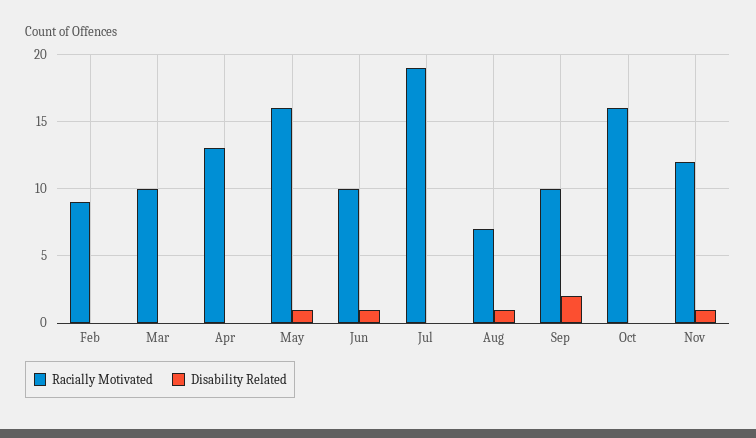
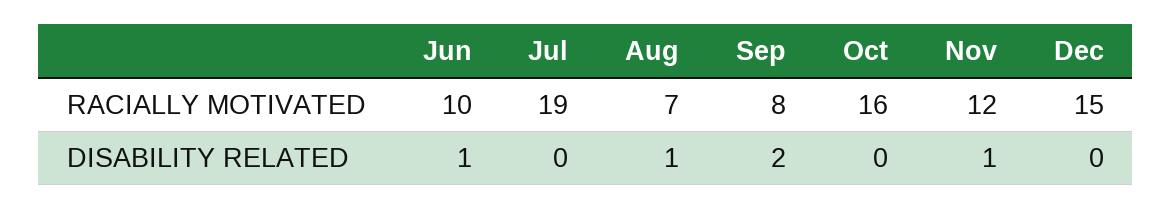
Racially Motivated, Feb: 9 -> none
Disability Related, Feb: 0 -> none
Racially Motivated, Mar: 10 -> none
Disability Related, Mar: 0 -> none
Racially Motivated, Apr: 13 -> none
Disability Related, Apr: 0 -> none
Racially Motivated, May: 16 -> none
Disability Related, May: 1 -> none
Racially Motivated, Sep: 10 -> 8
Racially Motivated, Dec: none -> 15
Disability Related, Dec: none -> 0

